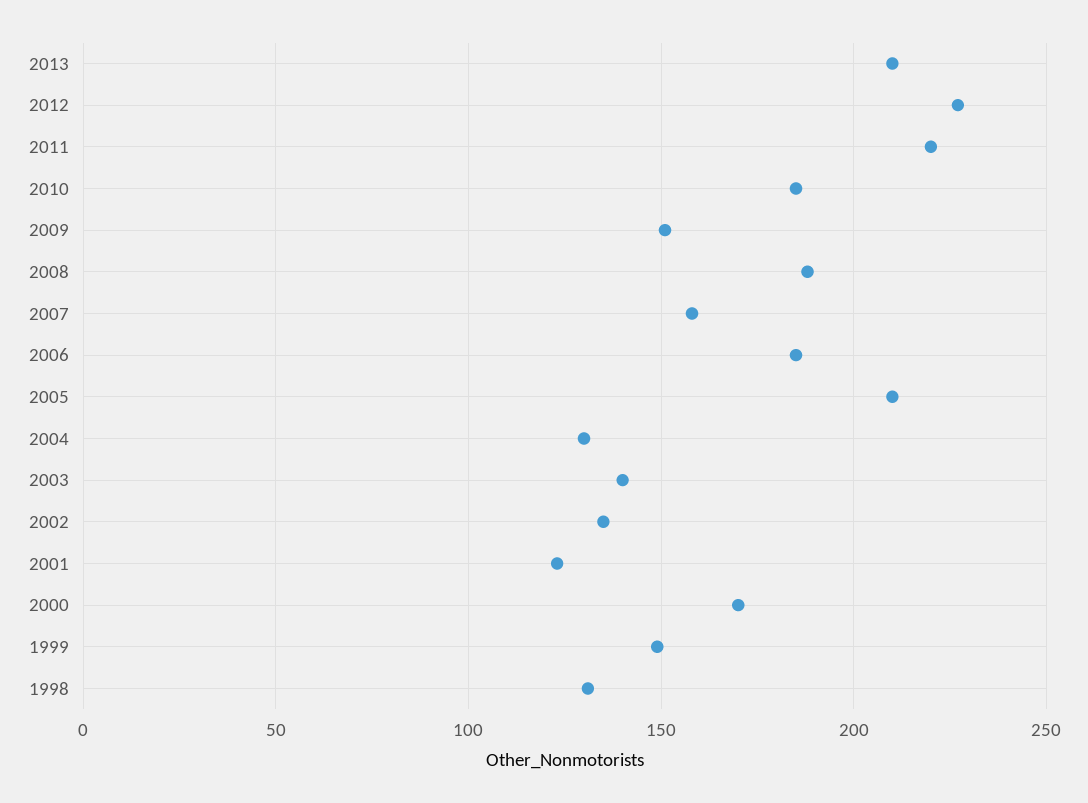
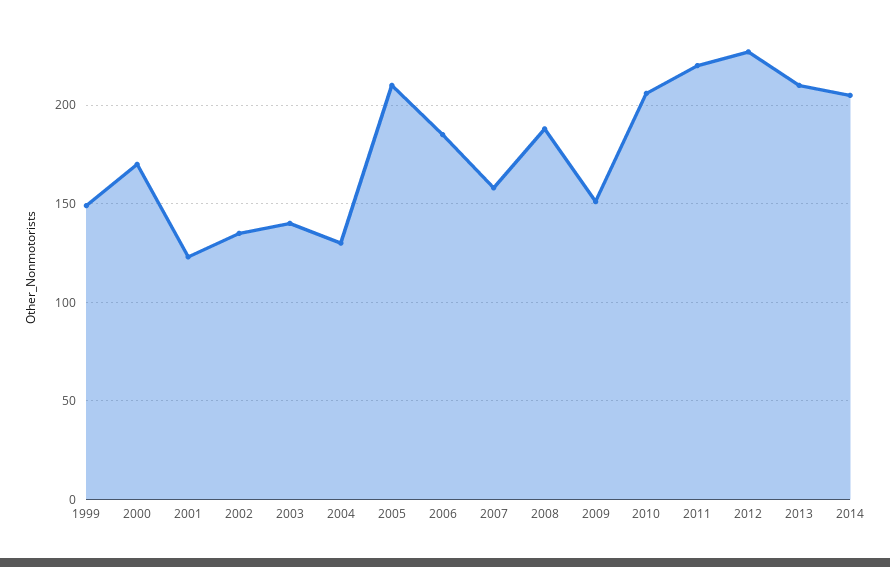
2010: 185 -> 205
1998: 130 -> none
2014: none -> 205

